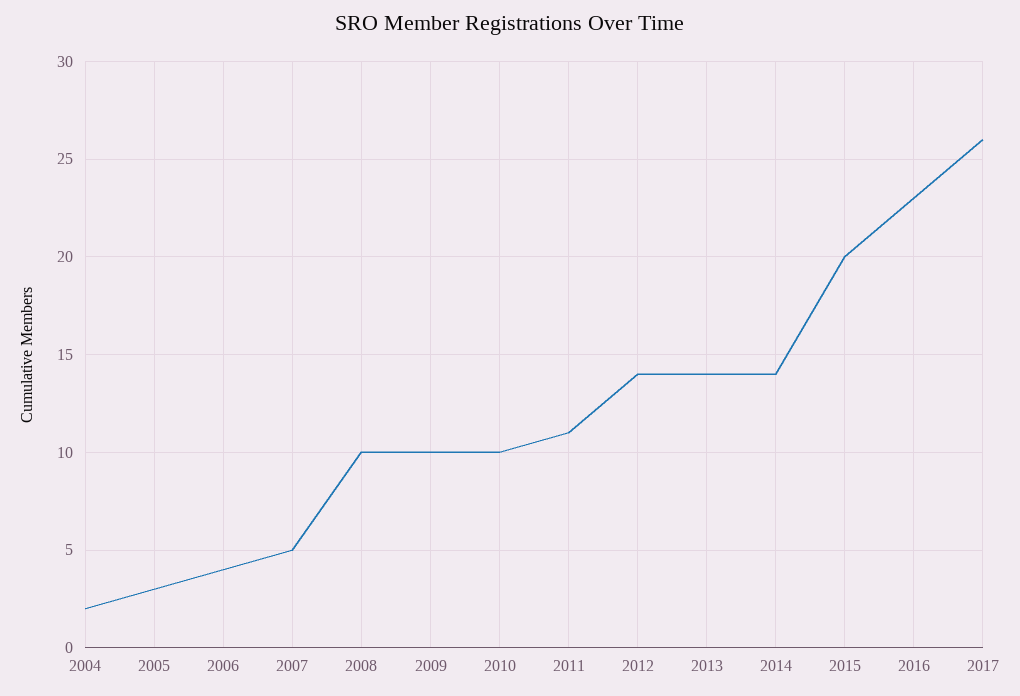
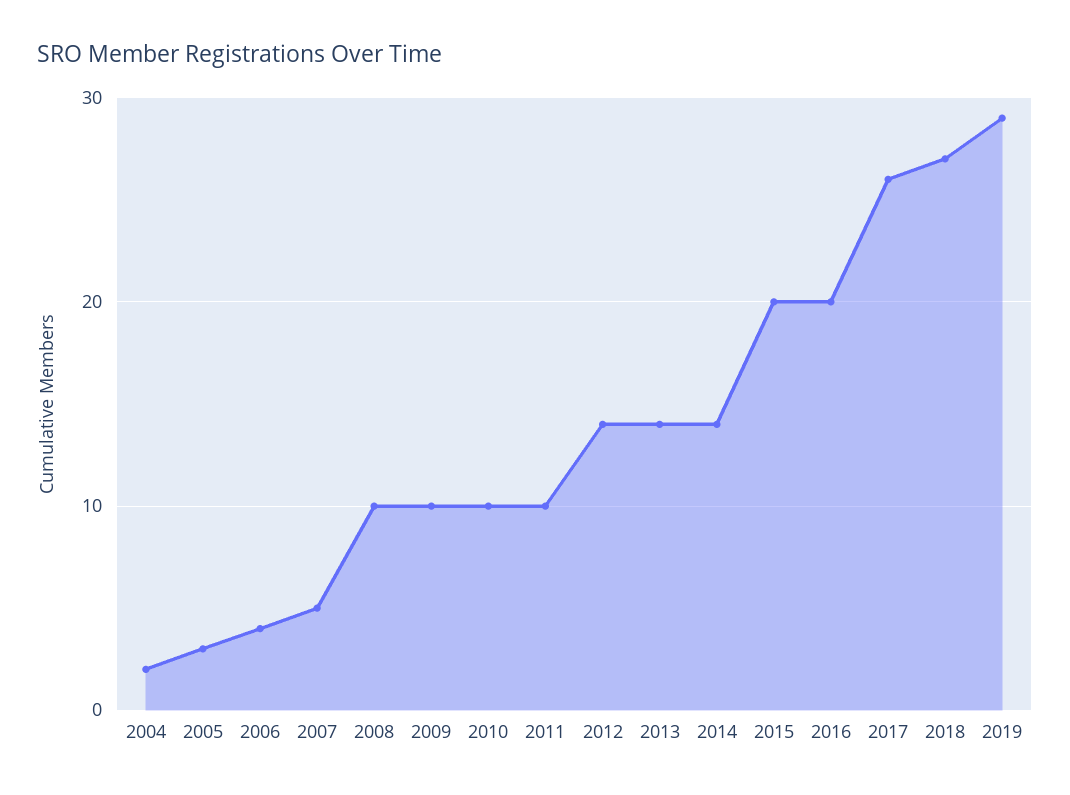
2011: 11 -> 10
2016: 23 -> 20
2018: none -> 27
2019: none -> 29

